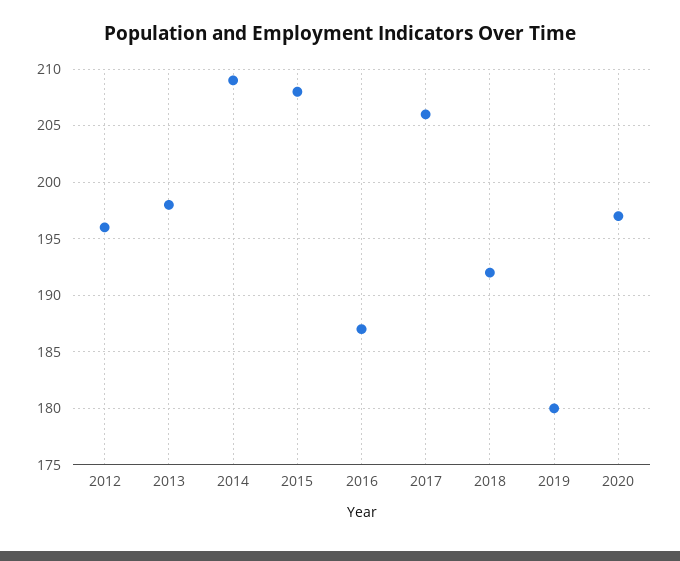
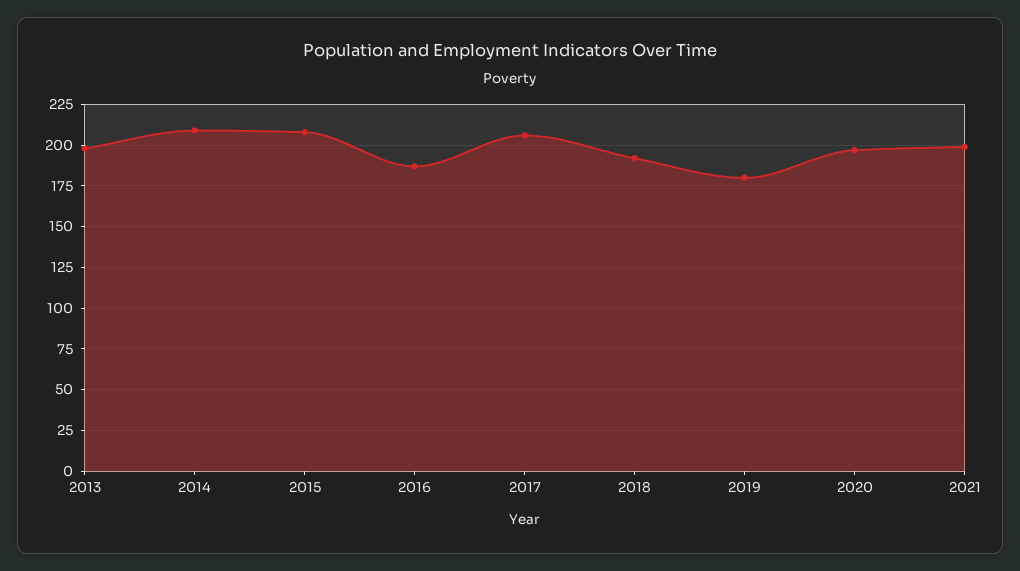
2012: 196 -> none
2021: none -> 200

